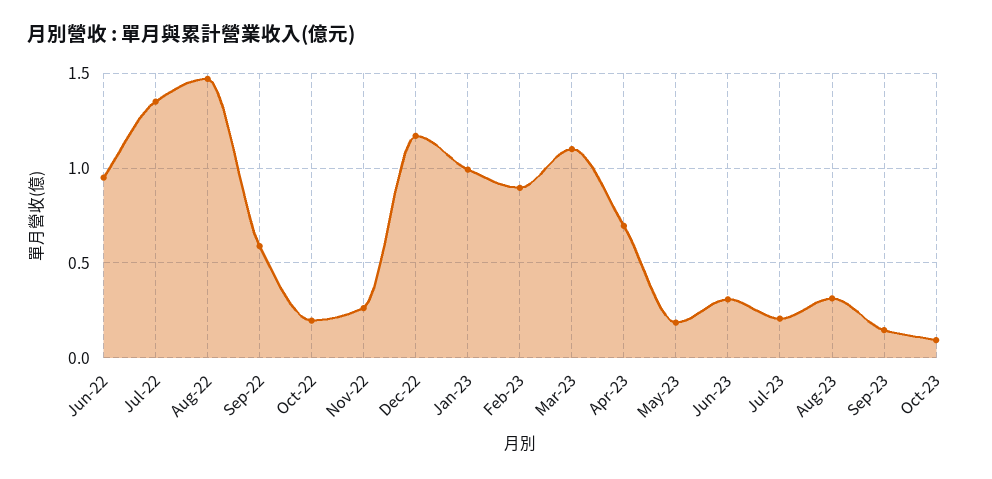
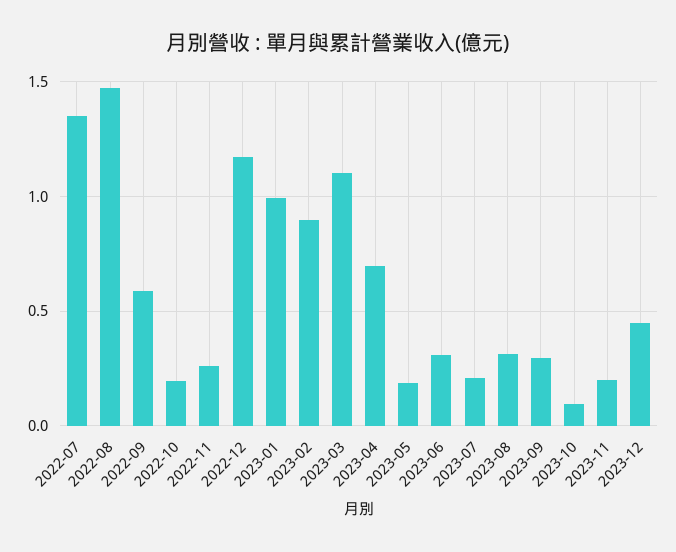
Jun-22: 0.95 -> none
Sep-23: 0.15 -> 0.3
2023-11: none -> 0.2
2023-12: none -> 0.45

